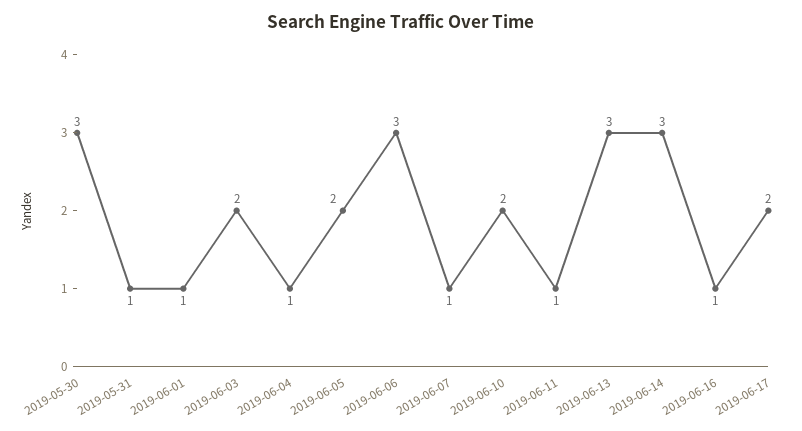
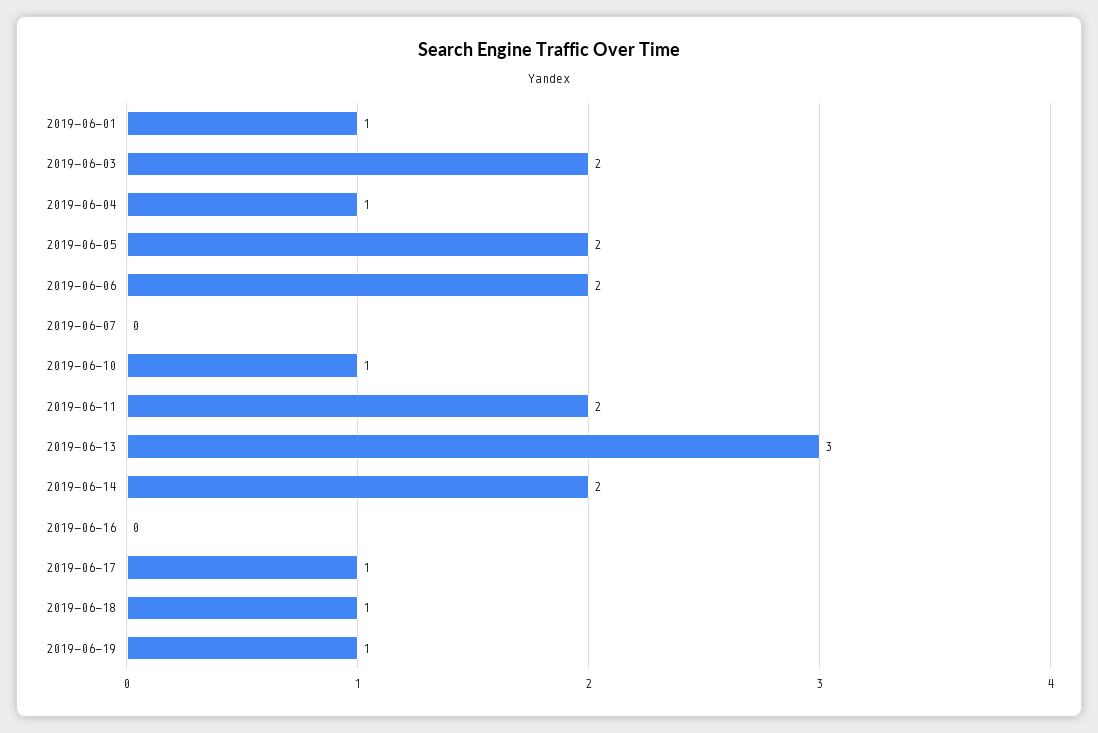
2019-05-30: 3 -> none
2019-05-31: 1 -> none
2019-06-06: 3 -> 2
2019-06-07: 1 -> 0
2019-06-10: 2 -> 1
2019-06-11: 1 -> 2
2019-06-14: 3 -> 2
2019-06-16: 1 -> 0
2019-06-17: 2 -> 1
2019-06-18: none -> 1
2019-06-19: none -> 1

